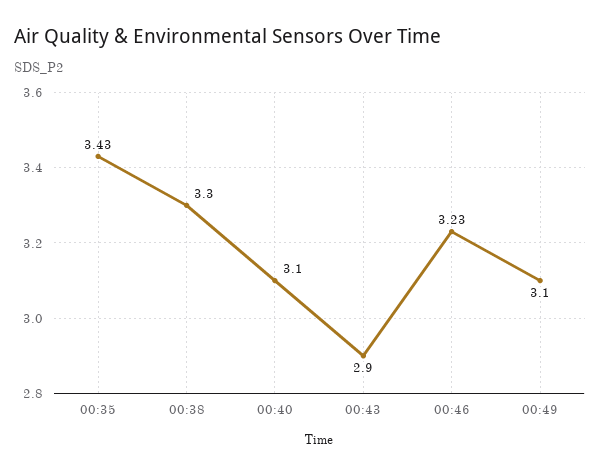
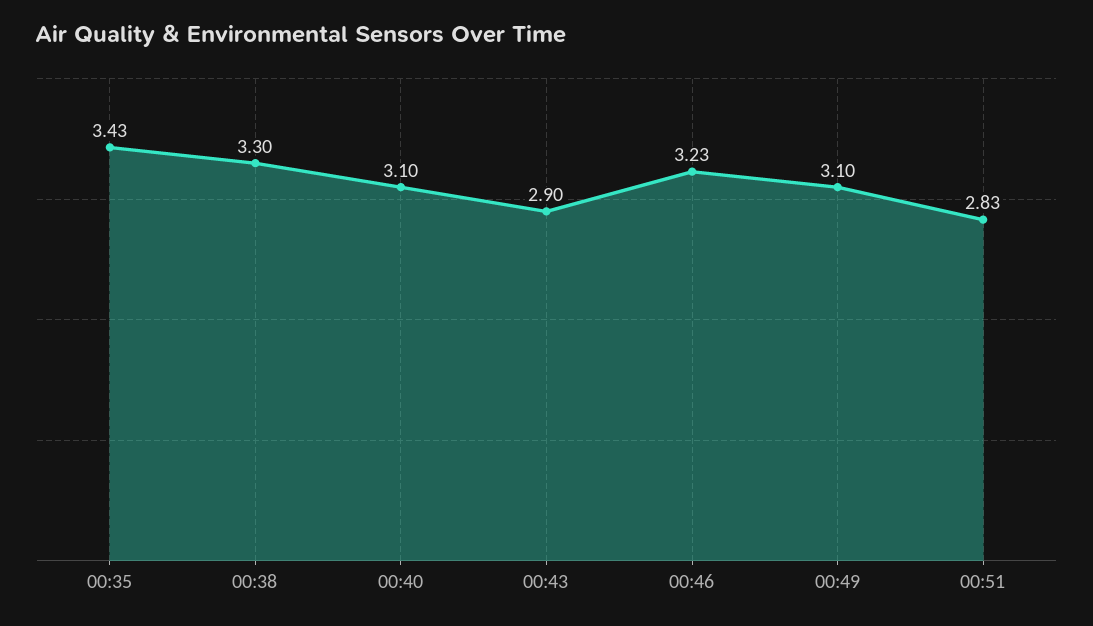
00:51: none -> 2.83

